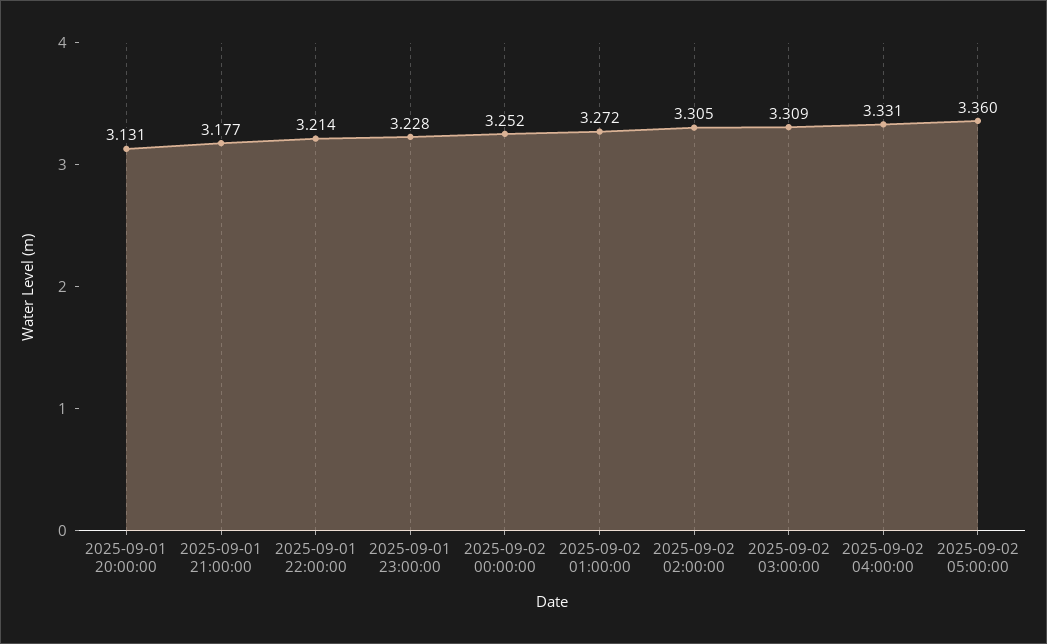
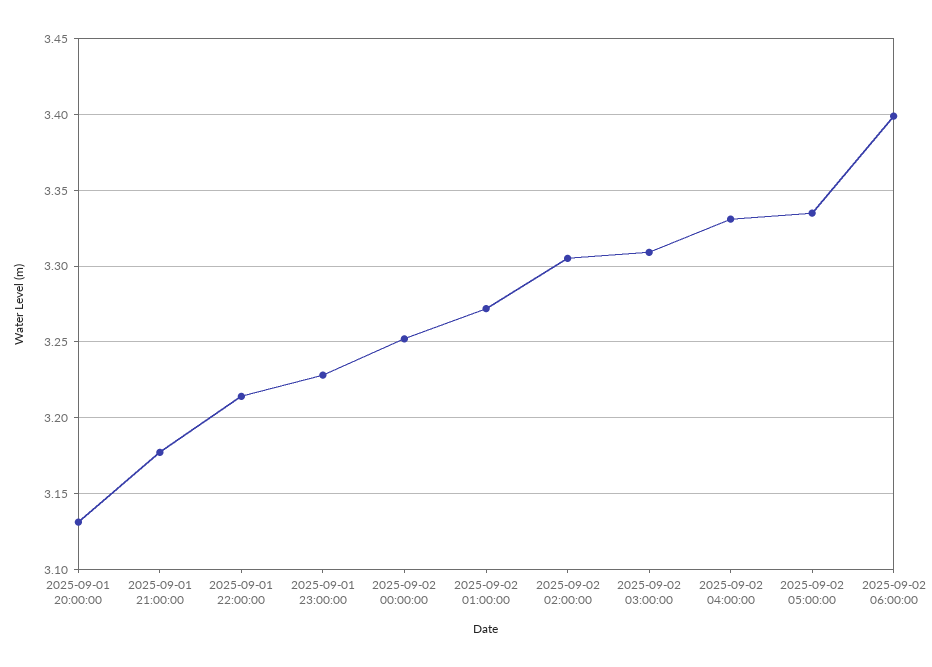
2025-09-02 05:00:00: 3.36 -> 3.335
2025-09-02 06:00:00: none -> 3.4

